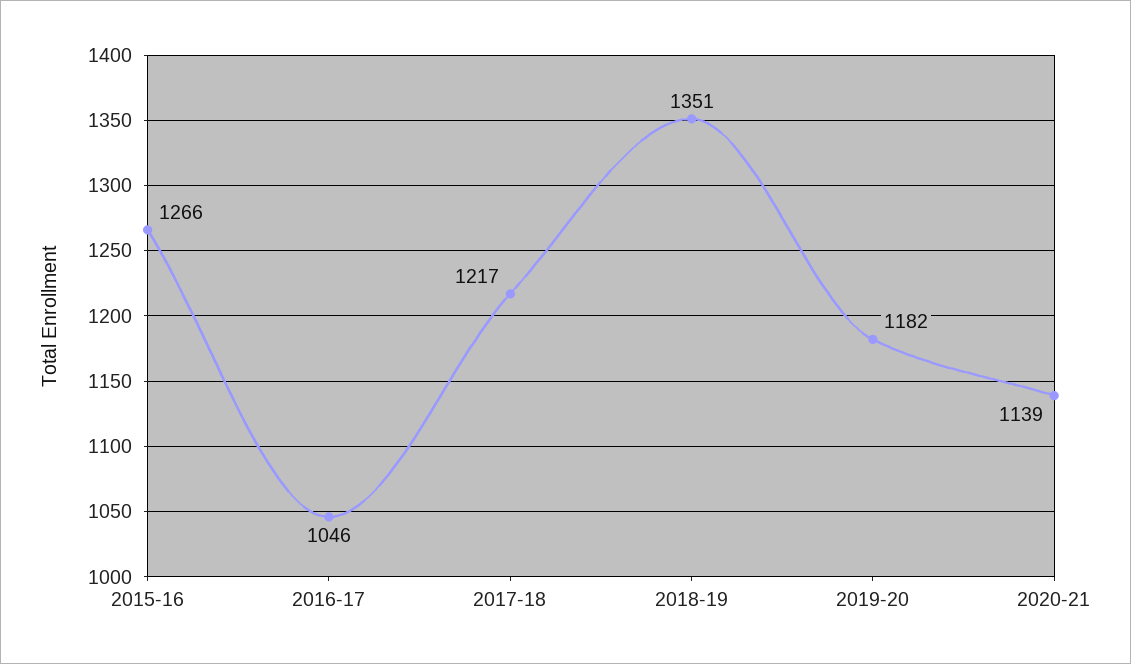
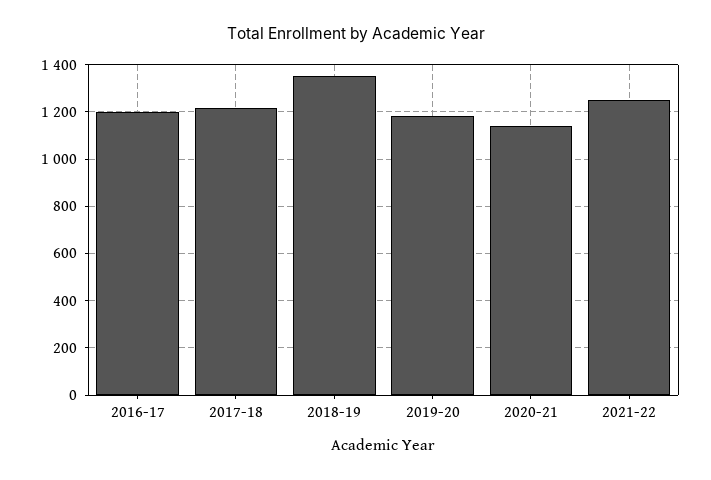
2015-16: 1266 -> none
2016-17: 1046 -> 1200
2021-22: none -> 1250

